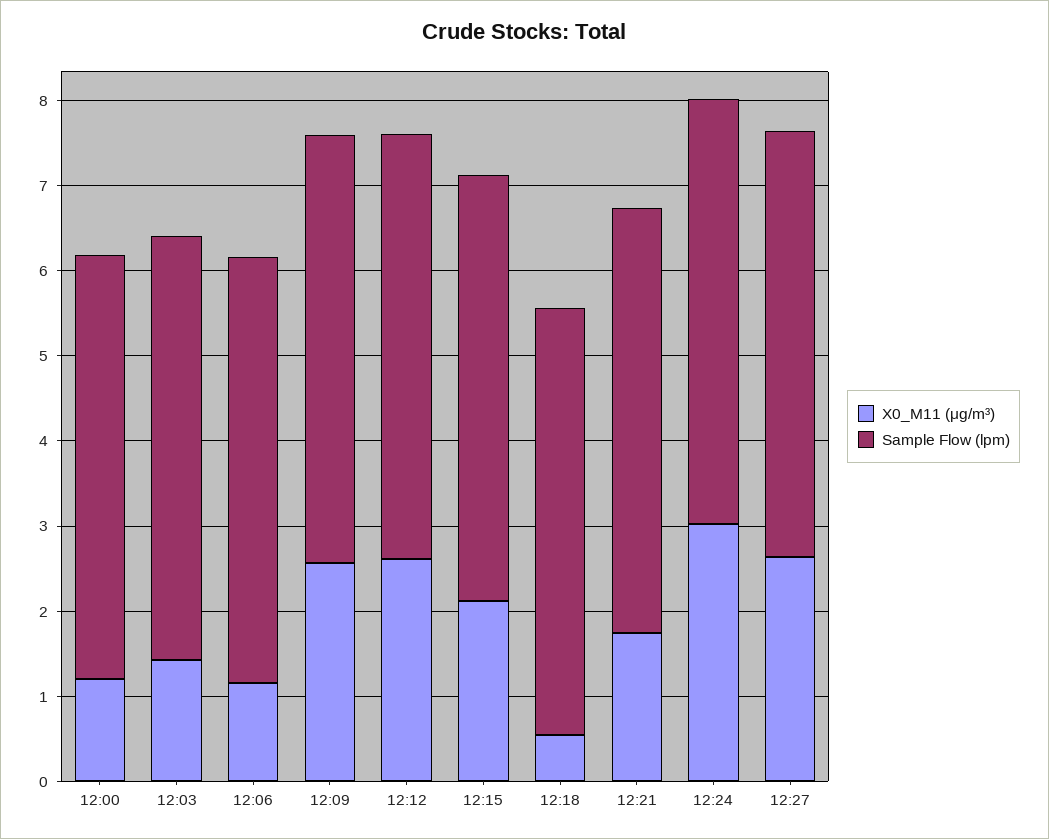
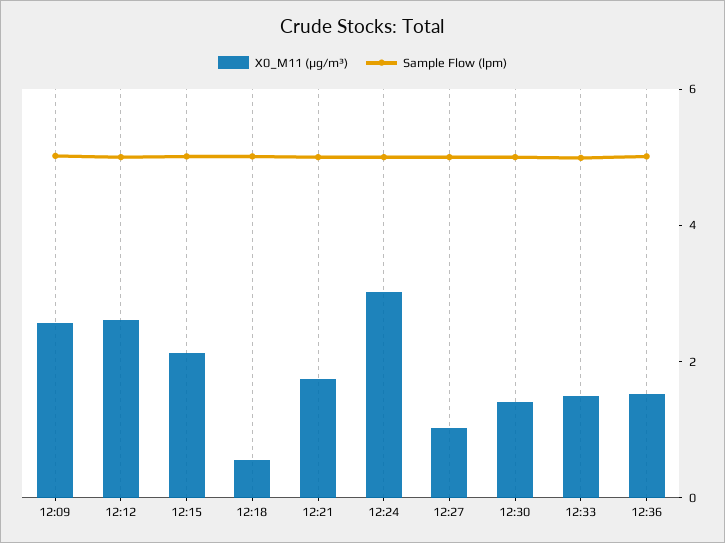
X0_M11 (μg/m³), 12:00: 1.2 -> none
Sample Flow (lpm), 12:00: 5 -> none
X0_M11 (μg/m³), 12:03: 1.4 -> none
Sample Flow (lpm), 12:03: 5 -> none
X0_M11 (μg/m³), 12:06: 1.2 -> none
Sample Flow (lpm), 12:06: 5 -> none
X0_M11 (μg/m³), 12:27: 2.6 -> 1
X0_M11 (μg/m³), 12:30: none -> 1.5
Sample Flow (lpm), 12:30: none -> 5
X0_M11 (μg/m³), 12:33: none -> 1.5
Sample Flow (lpm), 12:33: none -> 5
X0_M11 (μg/m³), 12:36: none -> 1.5
Sample Flow (lpm), 12:36: none -> 5

